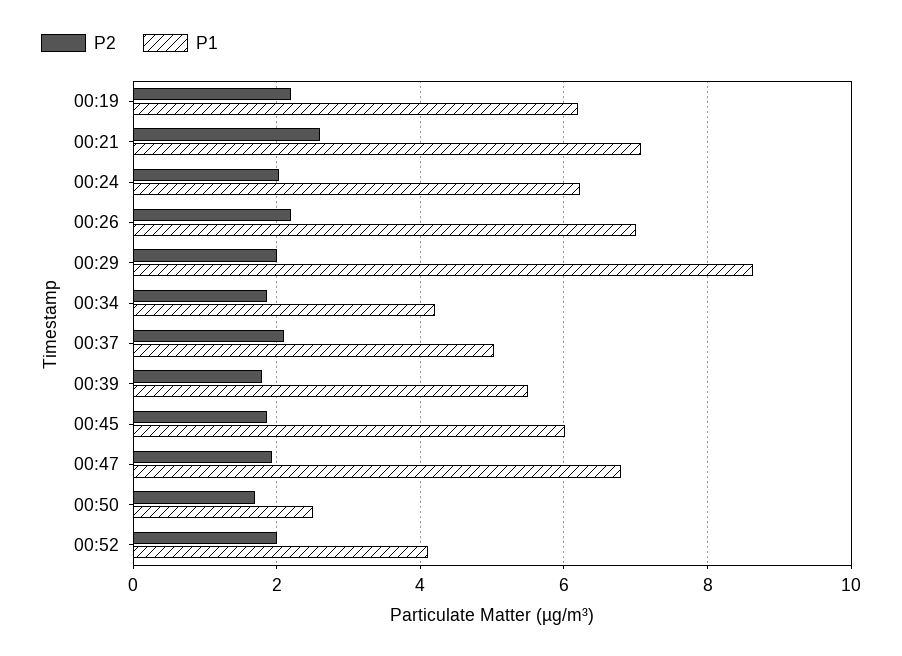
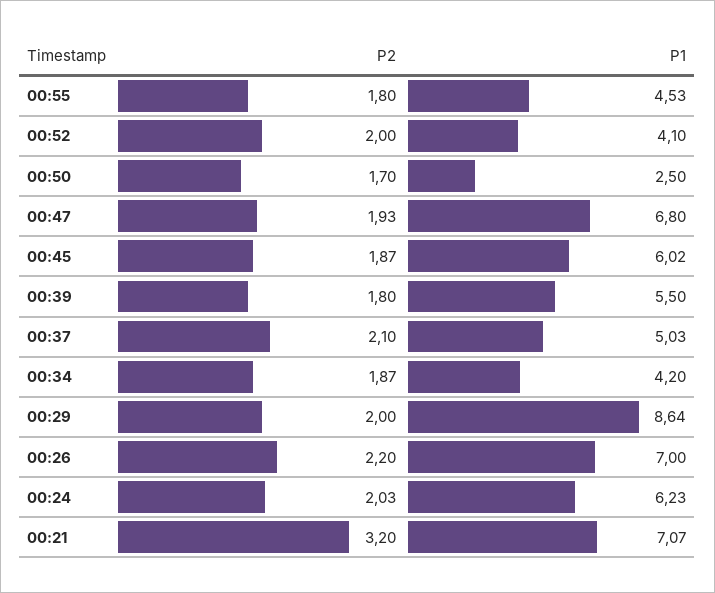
P2, 00:19: 2.2 -> none
P1, 00:19: 6.2 -> none
P2, 00:21: 2.6 -> 3.2
P2, 00:55: none -> 1.8
P1, 00:55: none -> 4.53

